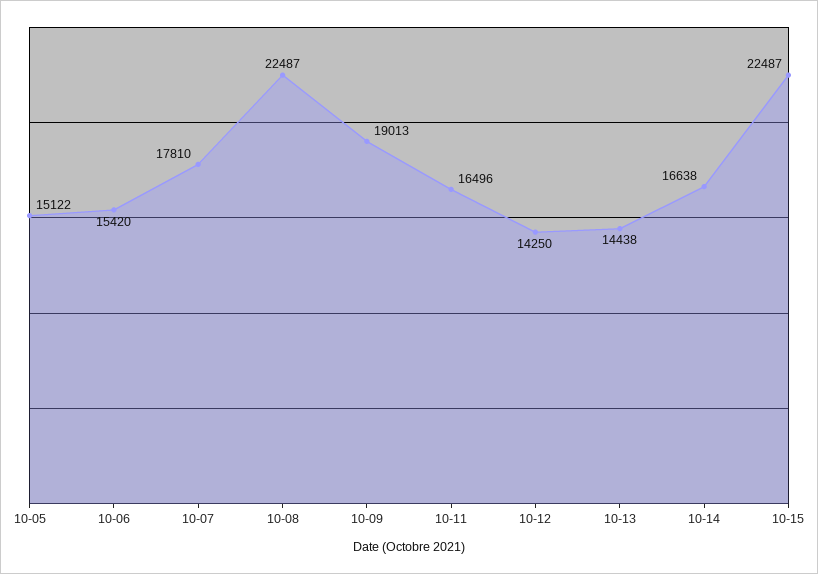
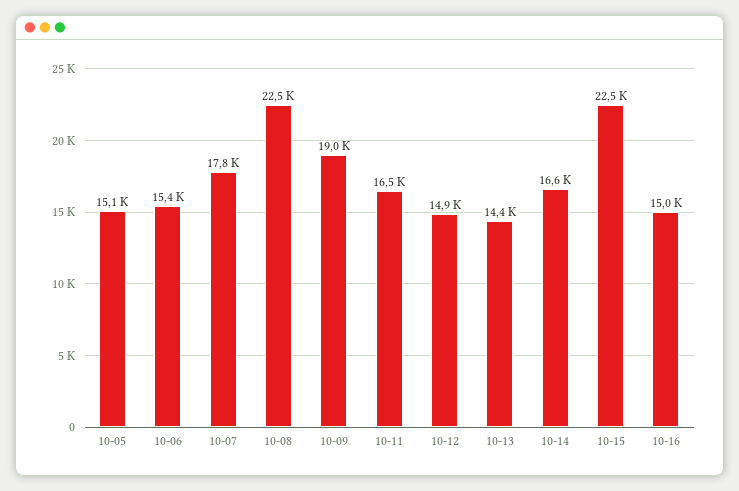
10-12: 14250 -> 14900
10-16: none -> 15000

